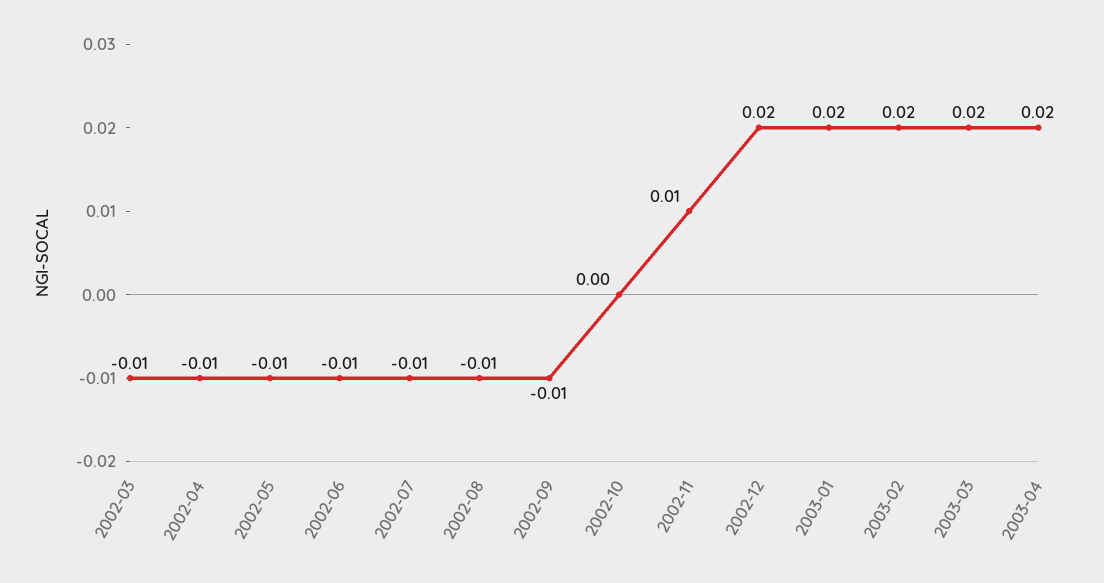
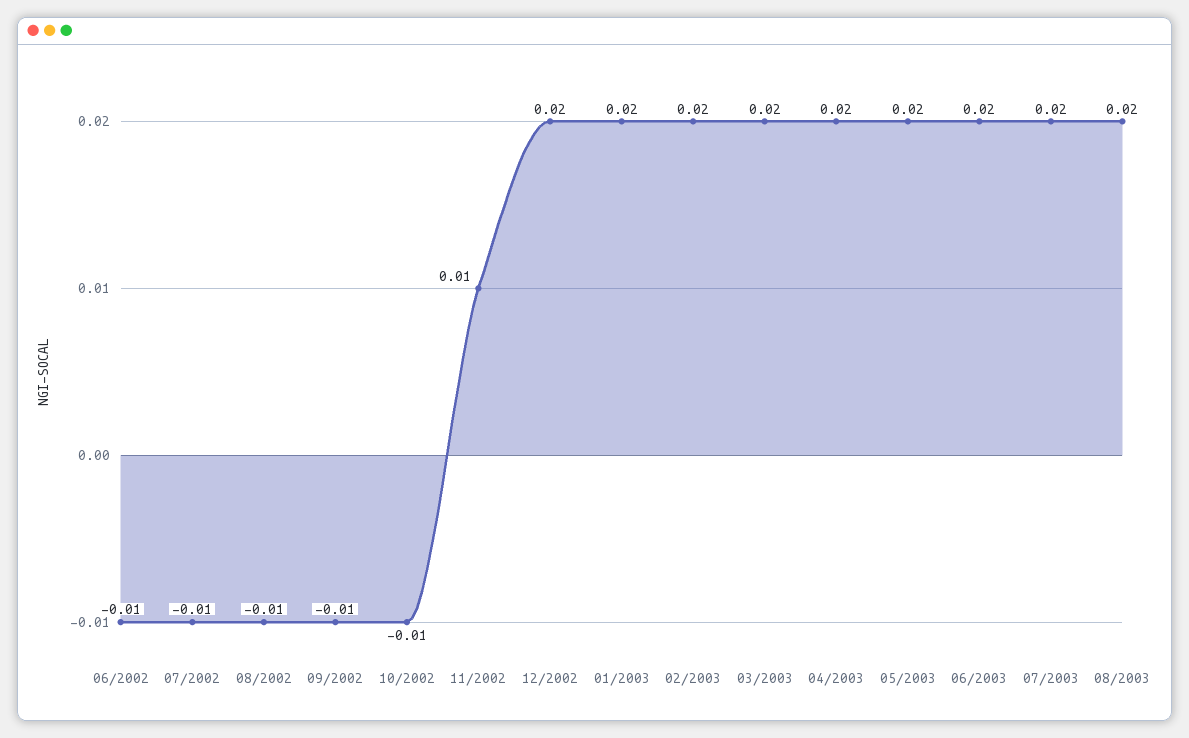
2002-03: -0.01 -> none
2002-04: -0.01 -> none
2002-05: -0.01 -> none
2002-10: 0 -> -0.01
05/2003: none -> 0.02
06/2003: none -> 0.02
07/2003: none -> 0.02
08/2003: none -> 0.02

